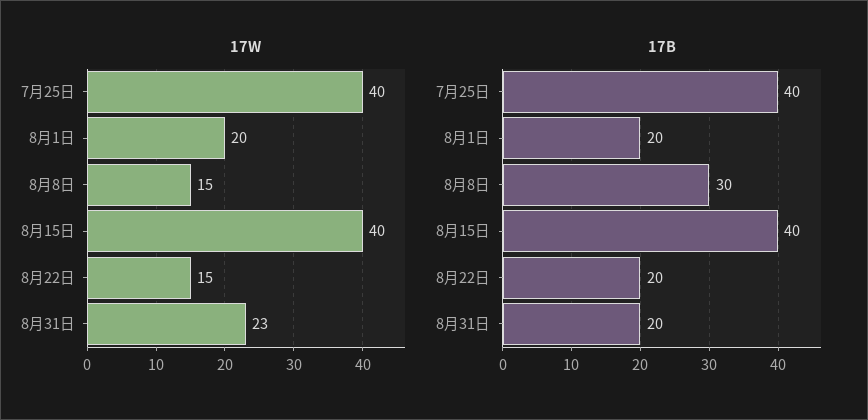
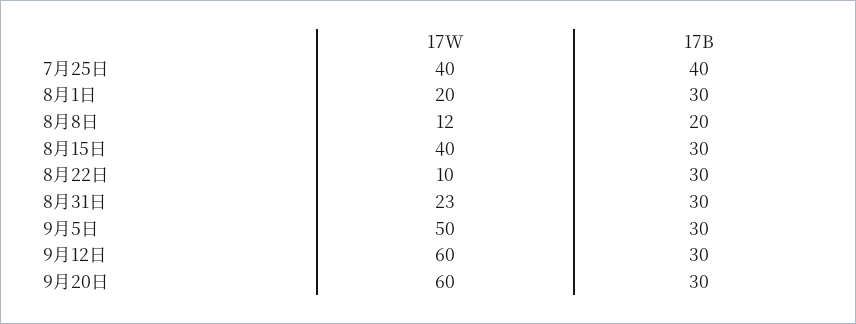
17W, 8月8日: 15 -> 12
17W, 8月22日: 15 -> 10
17B, 8月1日: 20 -> 30
17B, 8月8日: 30 -> 20
17B, 8月15日: 40 -> 30
17B, 8月22日: 20 -> 30
17B, 8月31日: 20 -> 30
17W, 9月5日: none -> 50
17B, 9月5日: none -> 30
17W, 9月12日: none -> 60
17B, 9月12日: none -> 30
17W, 9月20日: none -> 60
17B, 9月20日: none -> 30

